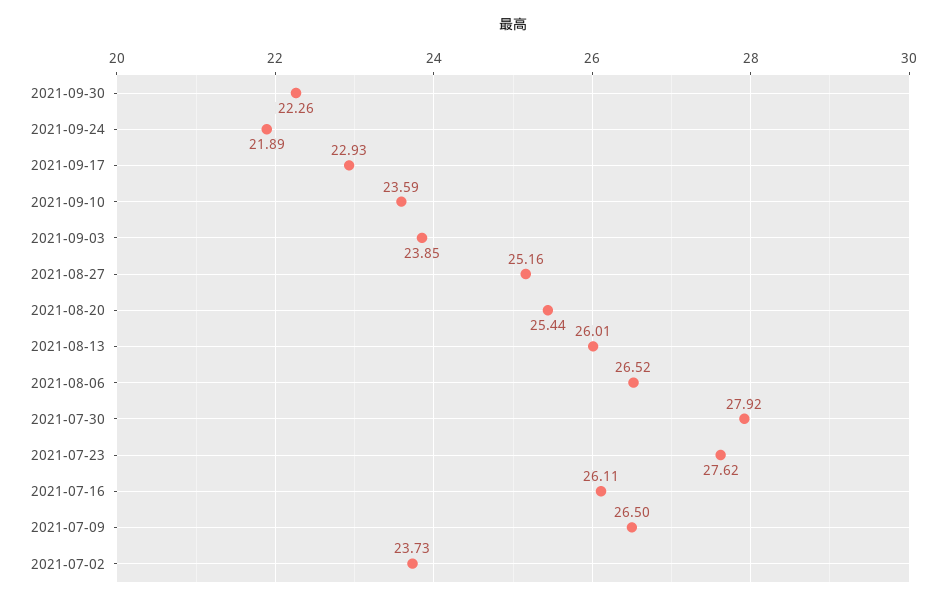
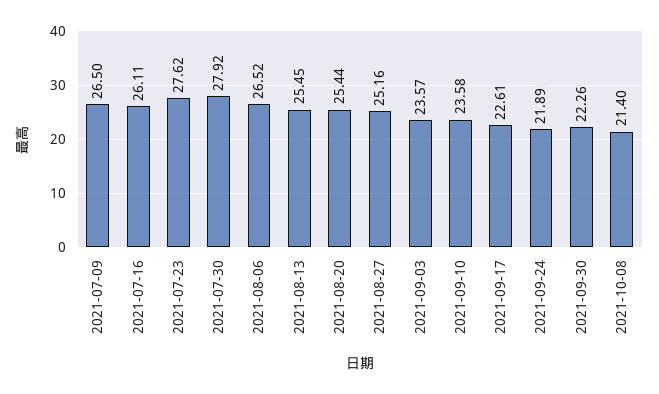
2021-09-17: 22.93 -> 22.61
2021-09-10: 23.59 -> 23.58
2021-09-03: 23.85 -> 23.57
2021-08-13: 26.01 -> 25.45
2021-07-02: 23.73 -> none
2021-10-08: none -> 21.4

